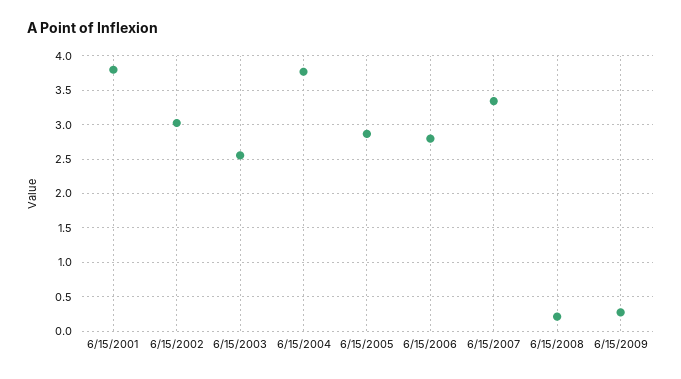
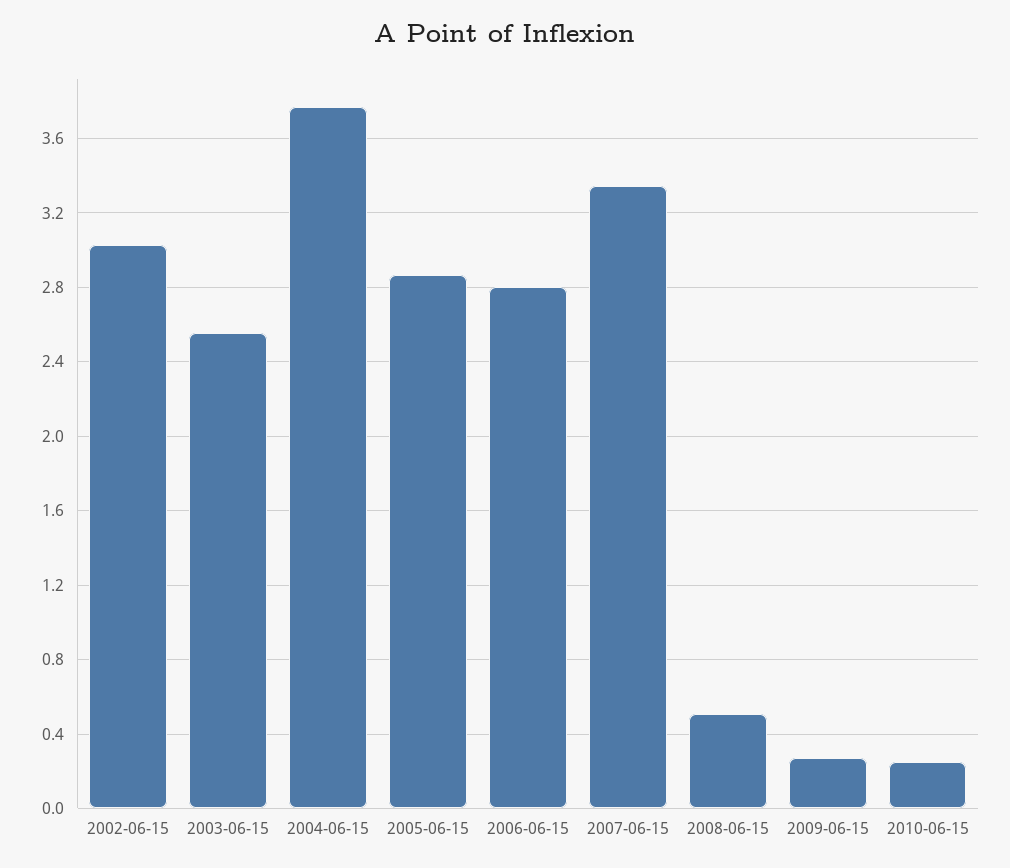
6/15/2001: 3.8 -> none
6/15/2008: 0.2 -> 0.5
2010-06-15: none -> 0.25

